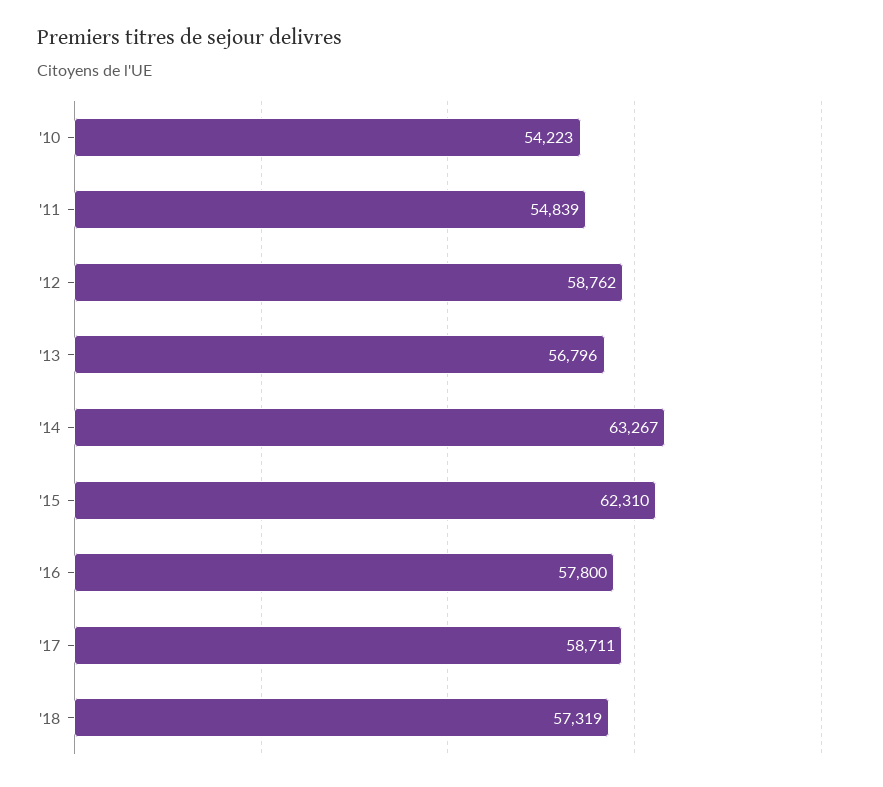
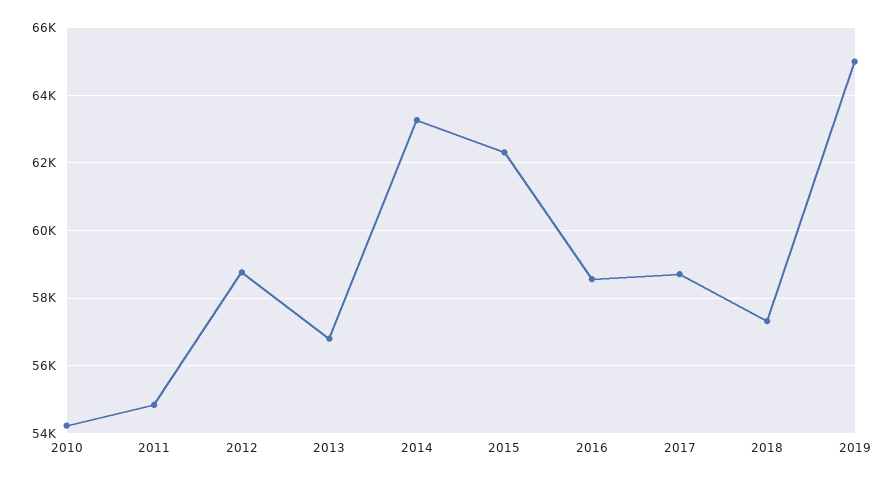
'16: 57800 -> 58600
2019: none -> 65000

